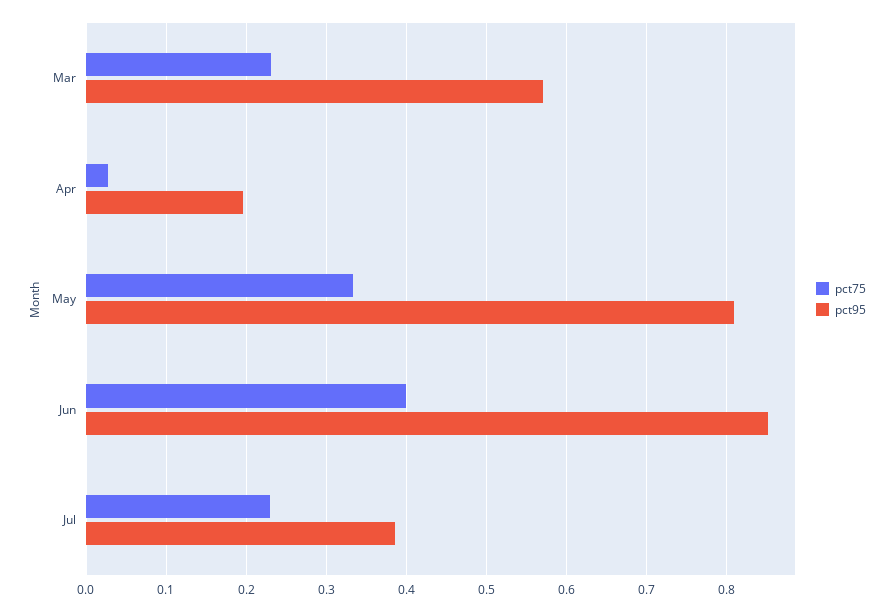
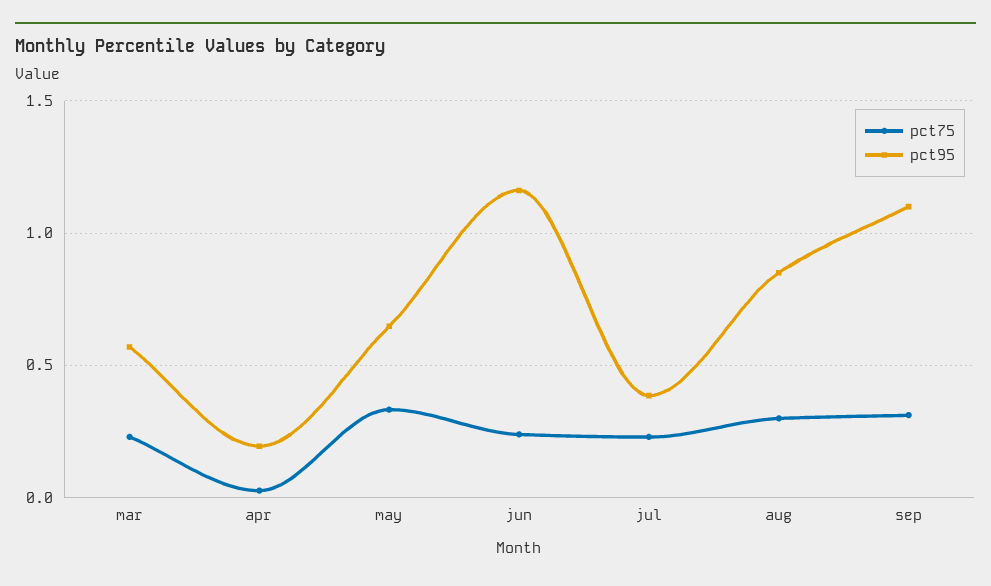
pct95, May: 0.81 -> 0.65
pct75, Jun: 0.4 -> 0.25
pct95, Jun: 0.85 -> 1.15
pct75, aug: none -> 0.3
pct95, aug: none -> 0.85
pct75, sep: none -> 0.3
pct95, sep: none -> 1.1

